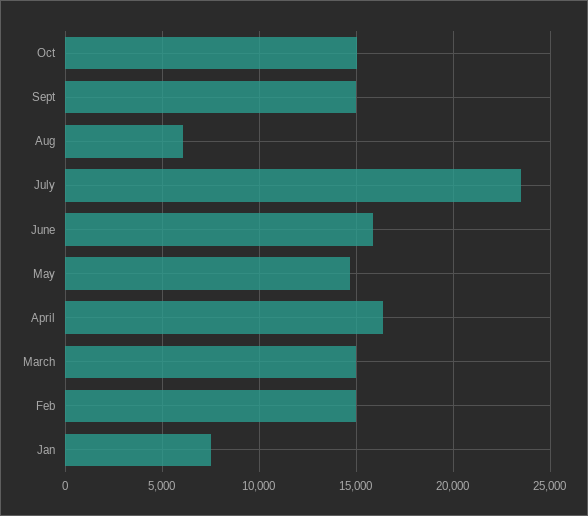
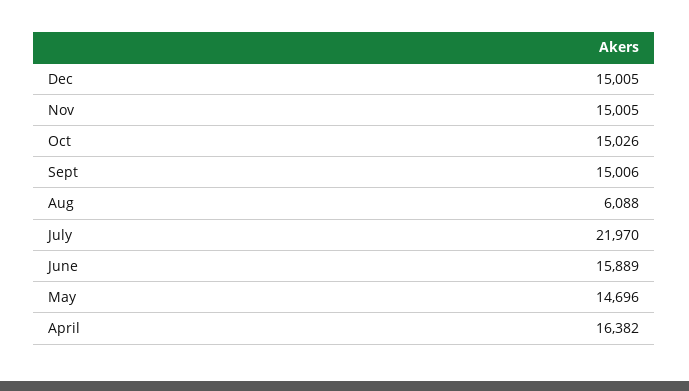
July: 23500 -> 21970
March: 15000 -> none
Feb: 15000 -> none
Jan: 7500 -> none
Dec: none -> 15005
Nov: none -> 15005

